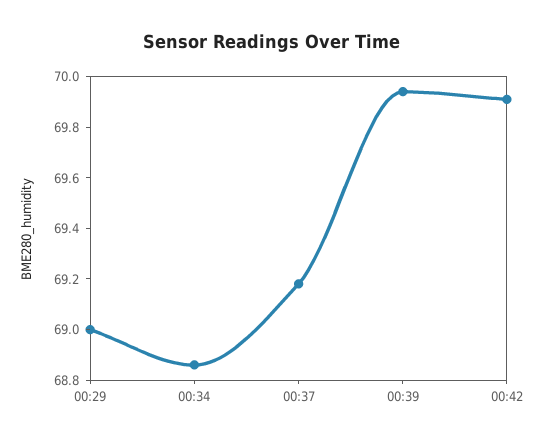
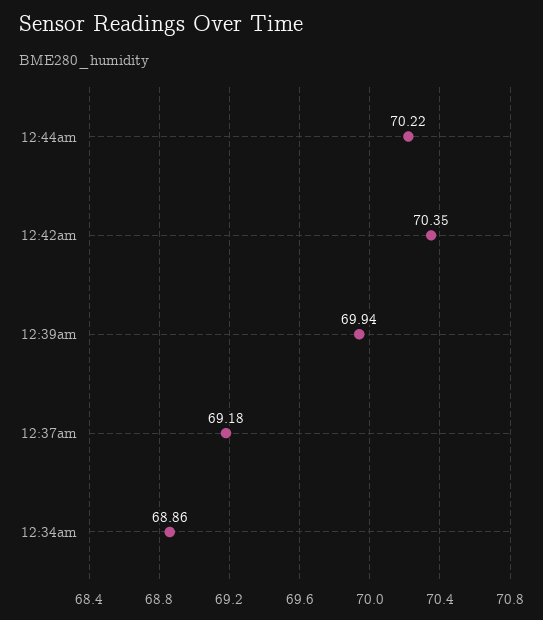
00:29: 69 -> none
00:42: 69.9 -> 70.35
12:44am: none -> 70.22

